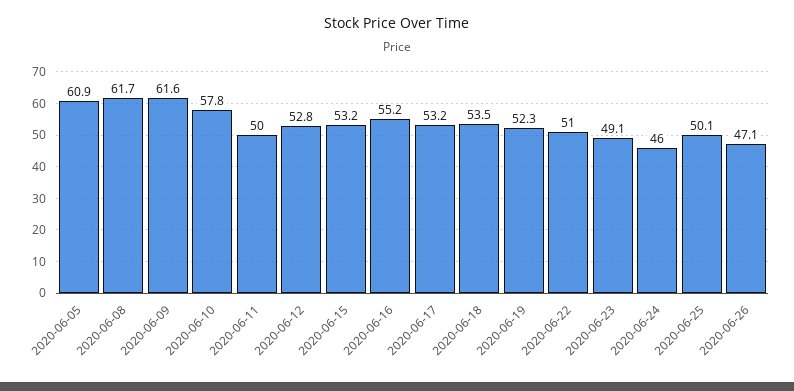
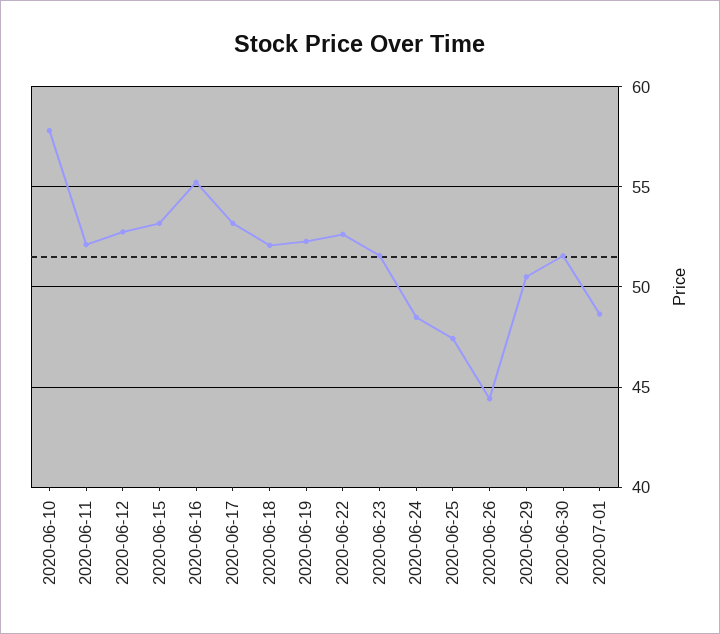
2020-06-05: 60.9 -> none
2020-06-08: 61.7 -> none
2020-06-09: 61.6 -> none
2020-06-11: 50 -> 52
2020-06-18: 53.5 -> 52
2020-06-22: 51 -> 52.5
2020-06-23: 49.1 -> 51.5
2020-06-24: 46 -> 48.5
2020-06-25: 50.1 -> 47.5
2020-06-26: 47.1 -> 44.5
2020-06-29: none -> 50.5
2020-06-30: none -> 51.5
2020-07-01: none -> 48.5

